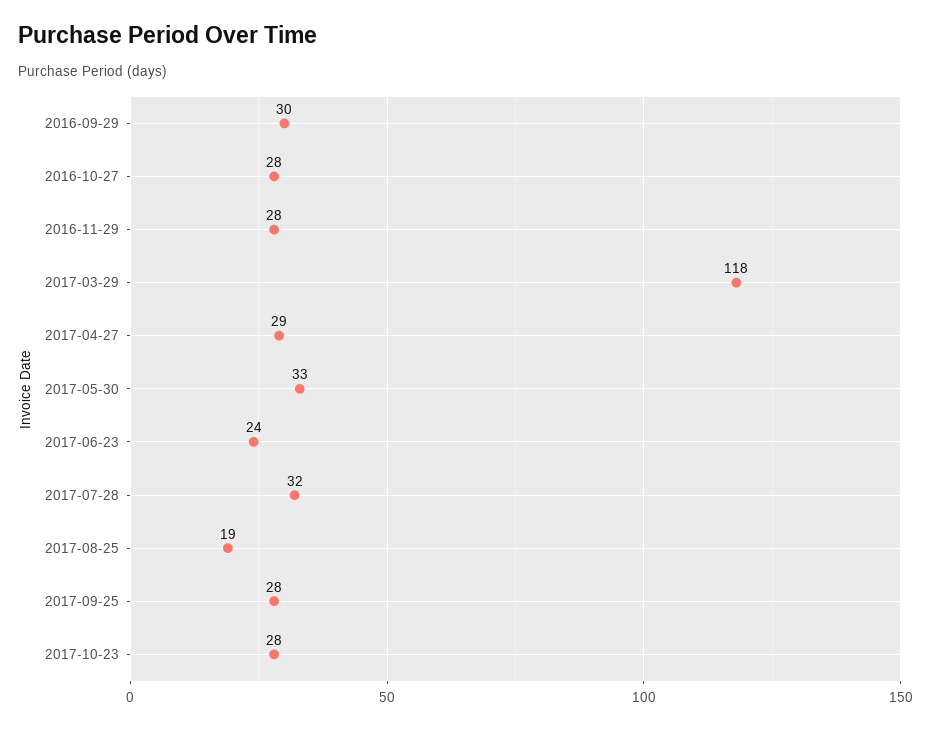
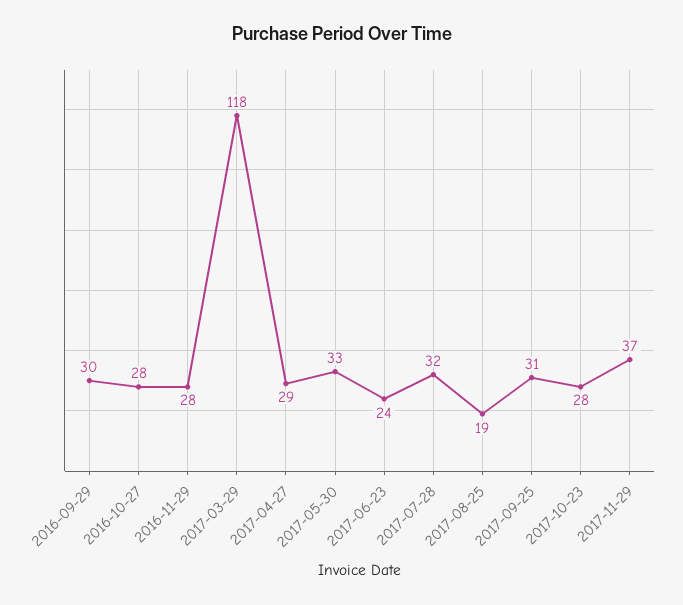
2017-09-25: 28 -> 31
2017-11-29: none -> 37

